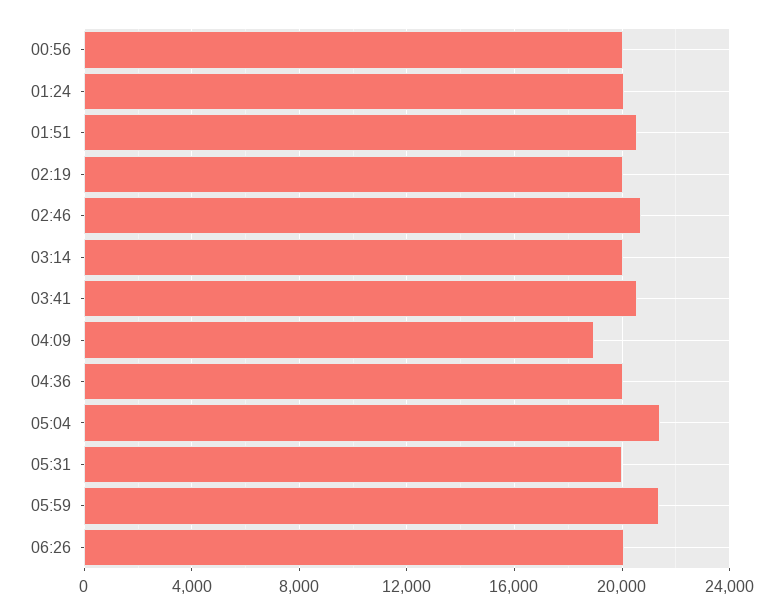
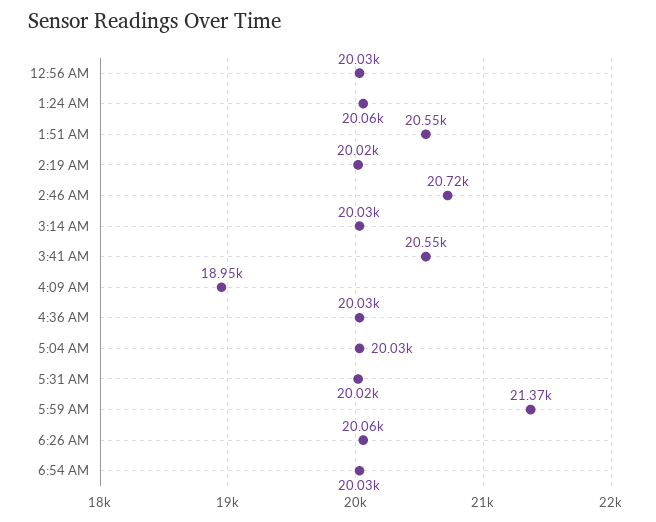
05:04: 21500 -> 20030
6:54 AM: none -> 20030

